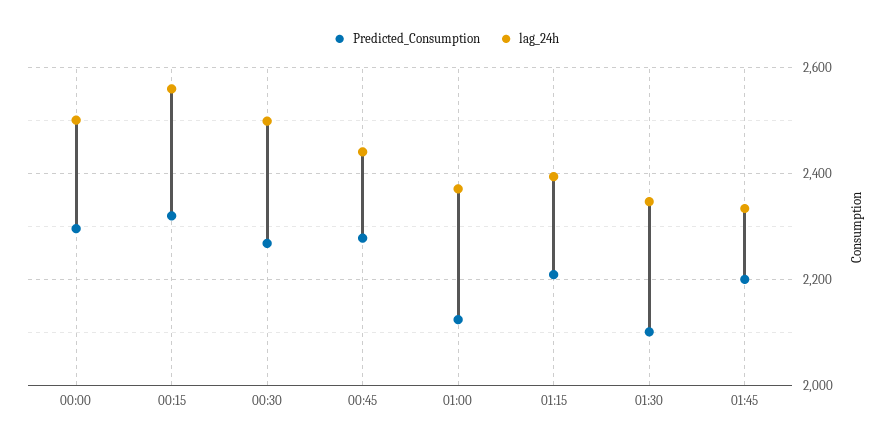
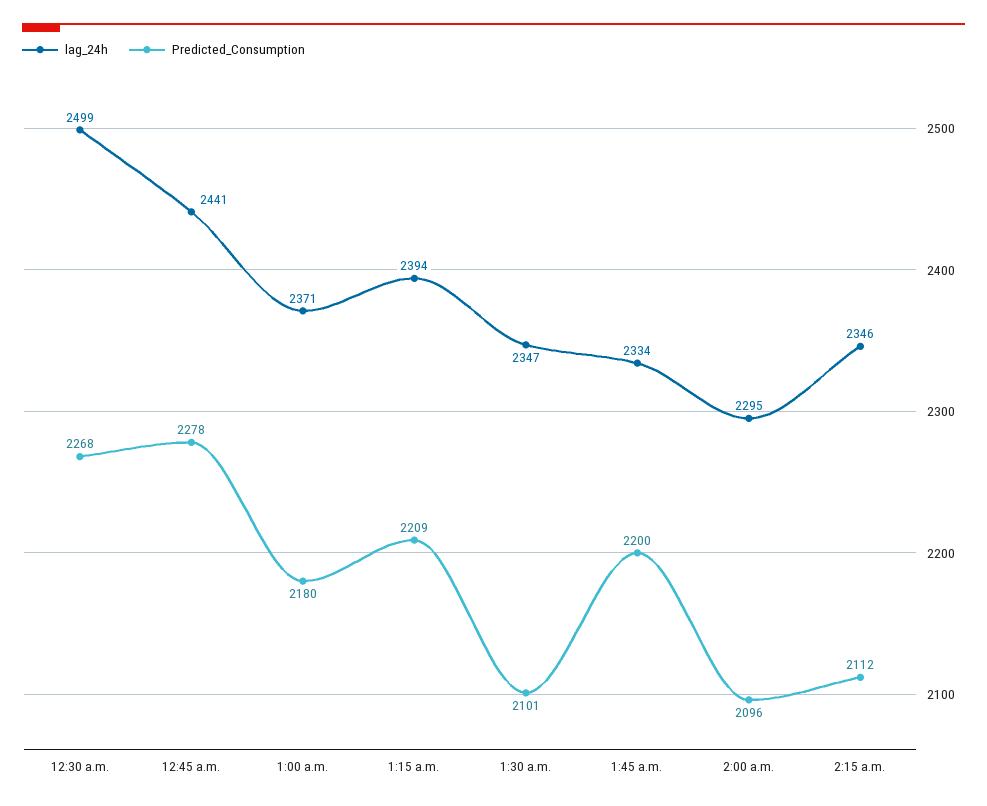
Predicted_Consumption, 00:00: 2300 -> none
lag_24h, 00:00: 2500 -> none
Predicted_Consumption, 00:15: 2320 -> none
lag_24h, 00:15: 2560 -> none
Predicted_Consumption, 01:00: 2120 -> 2180
lag_24h, 2:00 a.m.: none -> 2295
Predicted_Consumption, 2:00 a.m.: none -> 2096
lag_24h, 2:15 a.m.: none -> 2346
Predicted_Consumption, 2:15 a.m.: none -> 2112

